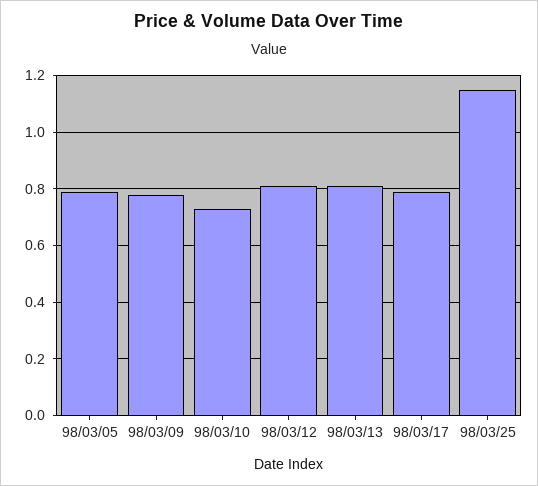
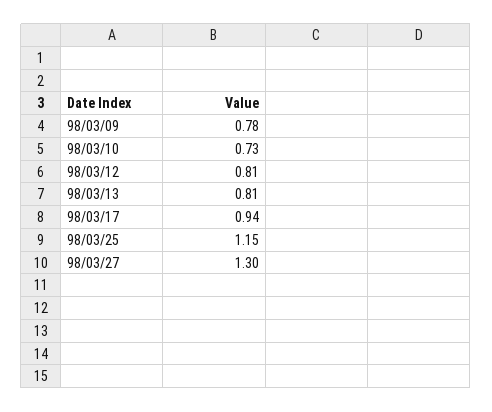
98/03/05: 0.8 -> none
98/03/17: 0.8 -> 0.94
98/03/27: none -> 1.3

